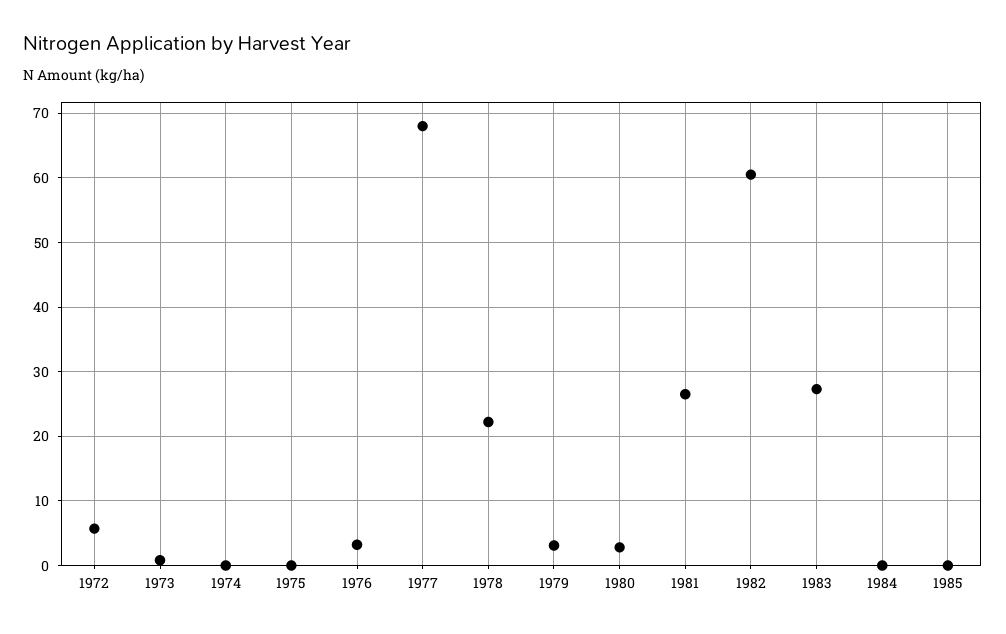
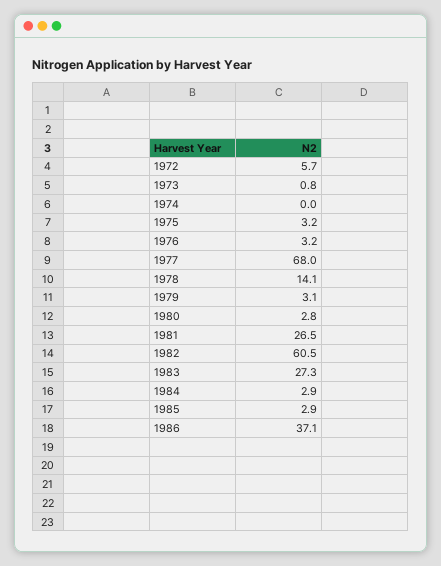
1975: 0 -> 3.2
1978: 22 -> 14.1
1984: 0 -> 2.9
1985: 0 -> 2.9
1986: none -> 37.1

